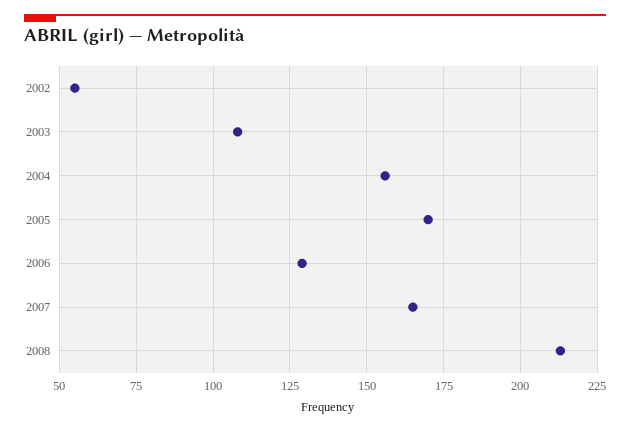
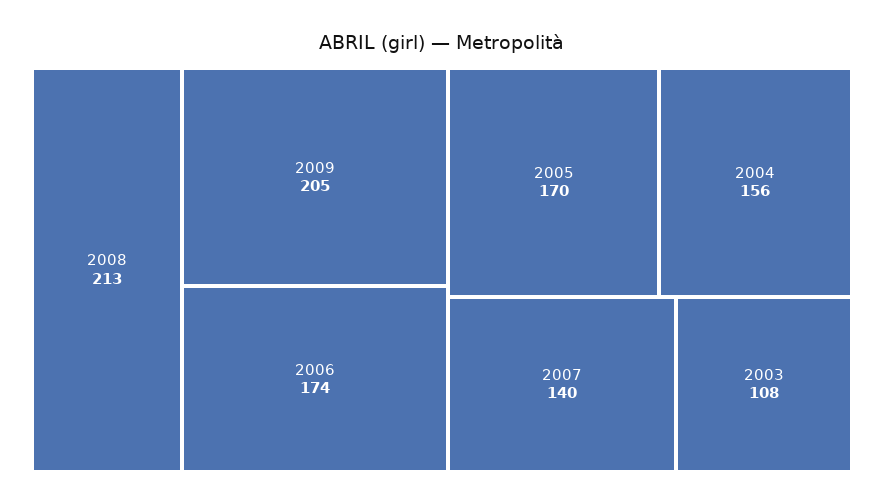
2002: 55 -> none
2006: 130 -> 174
2007: 165 -> 140
2009: none -> 205

